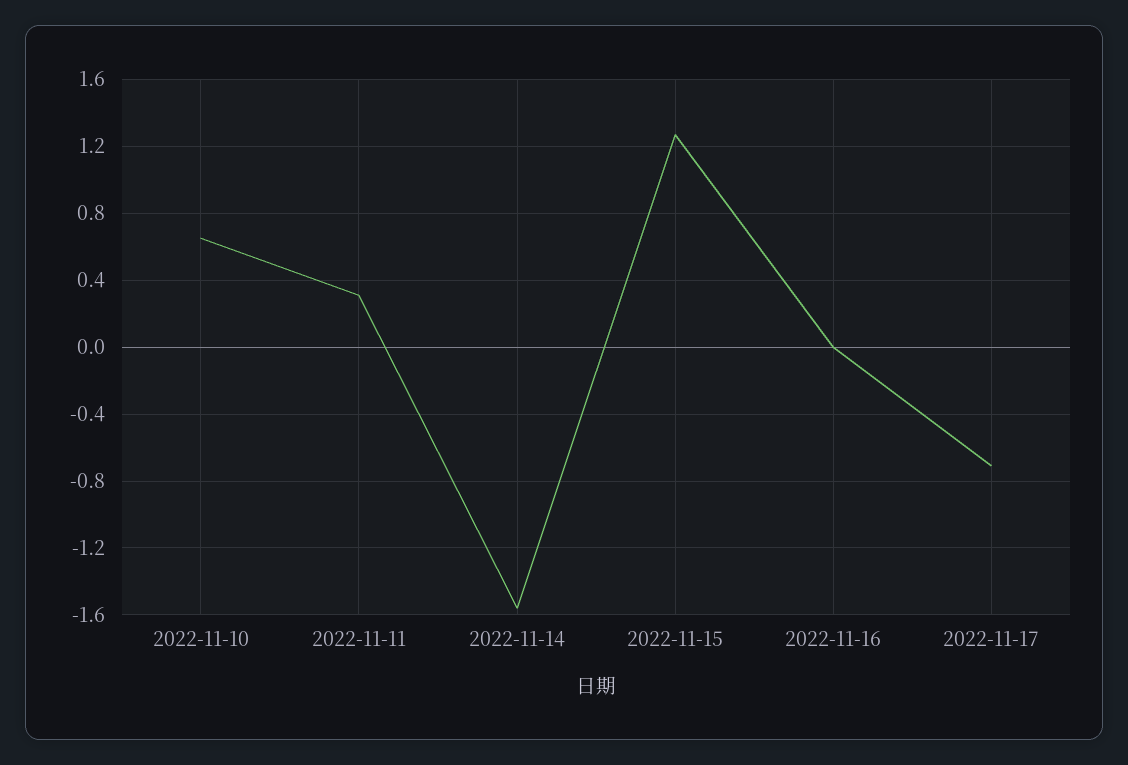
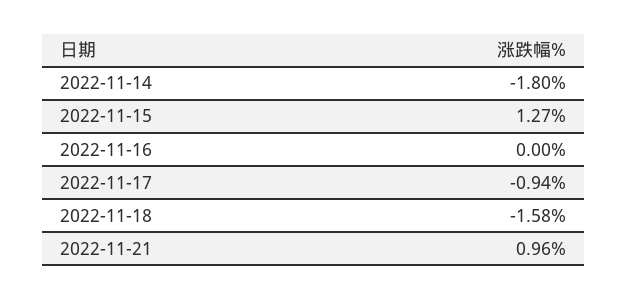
2022-11-10: 0.65 -> none
2022-11-11: 0.3 -> none
2022-11-14: -1.55 -> -1.8
2022-11-17: -0.7 -> -0.94
2022-11-18: none -> -1.58
2022-11-21: none -> 0.96

